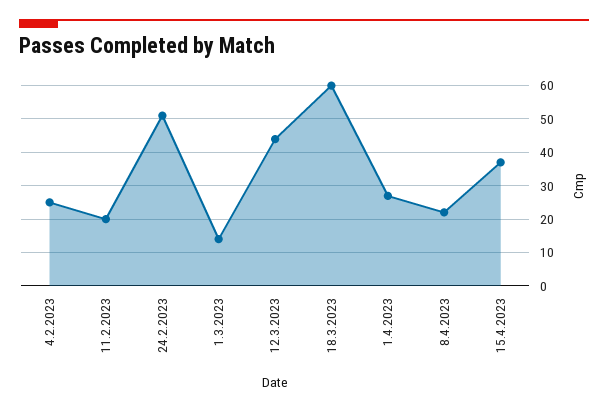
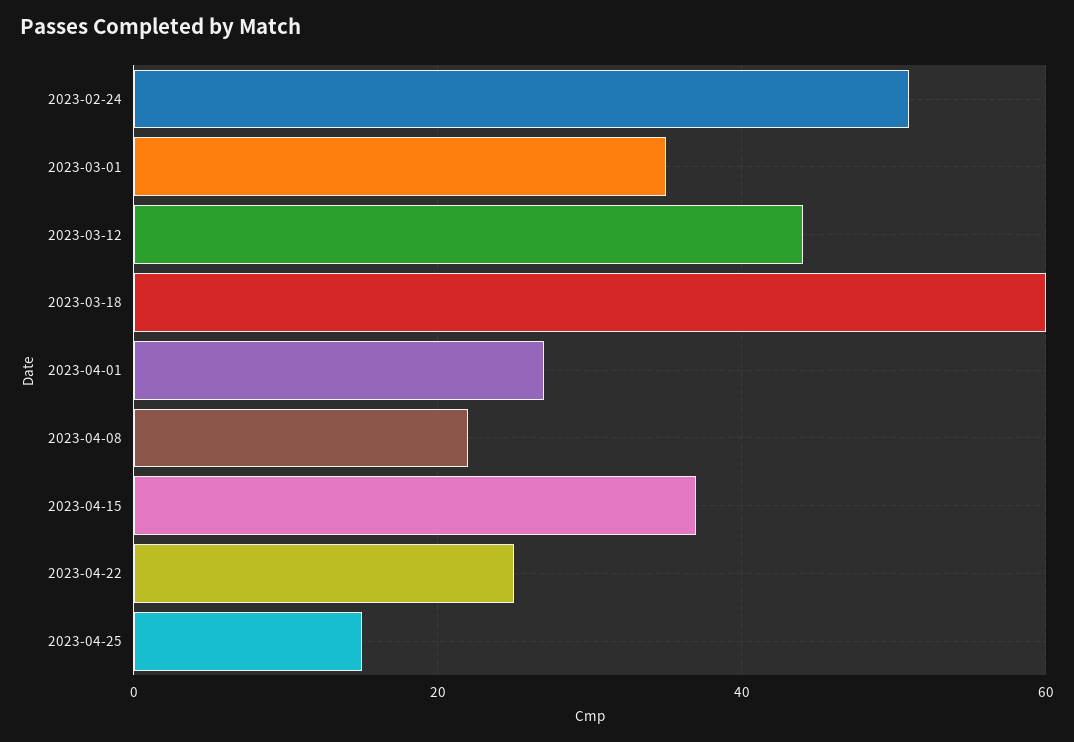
4.2.2023: 25 -> none
11.2.2023: 20 -> none
1.3.2023: 15 -> 35
2023-04-22: none -> 25
2023-04-25: none -> 15

